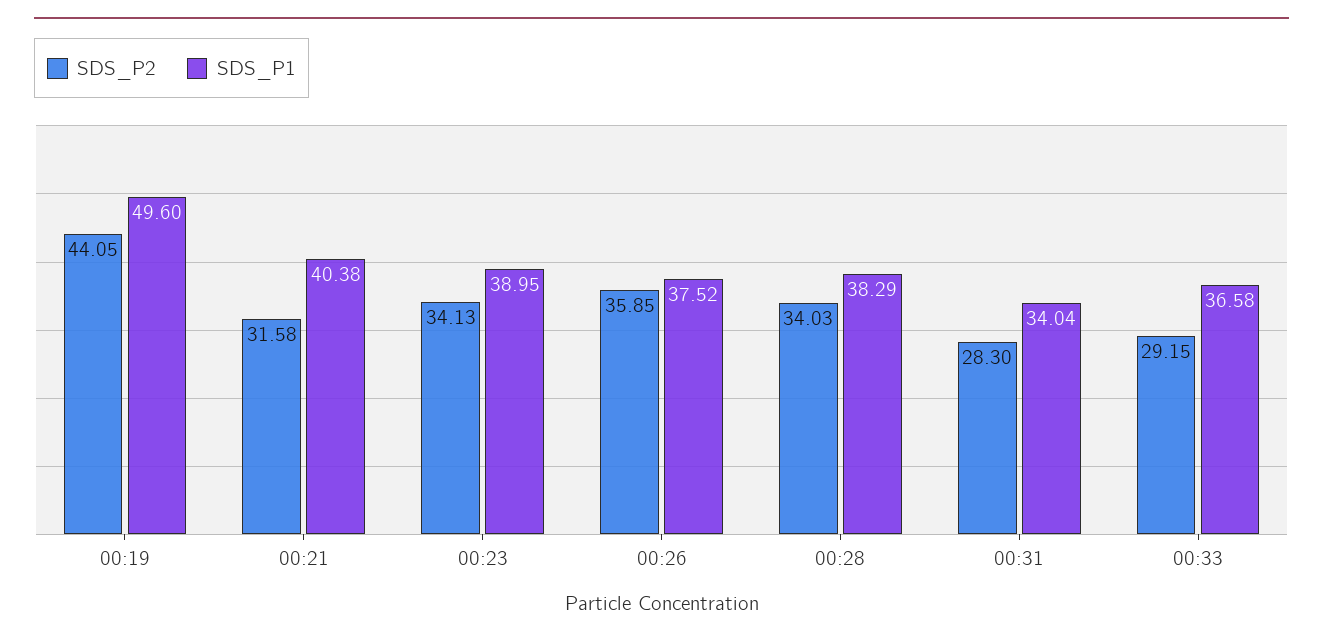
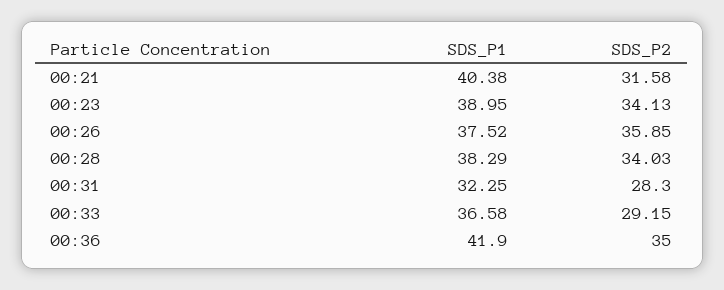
SDS_P2, 00:19: 44.05 -> none
SDS_P1, 00:19: 49.6 -> none
SDS_P1, 00:31: 34.04 -> 32.25
SDS_P1, 00:36: none -> 41.9
SDS_P2, 00:36: none -> 35

